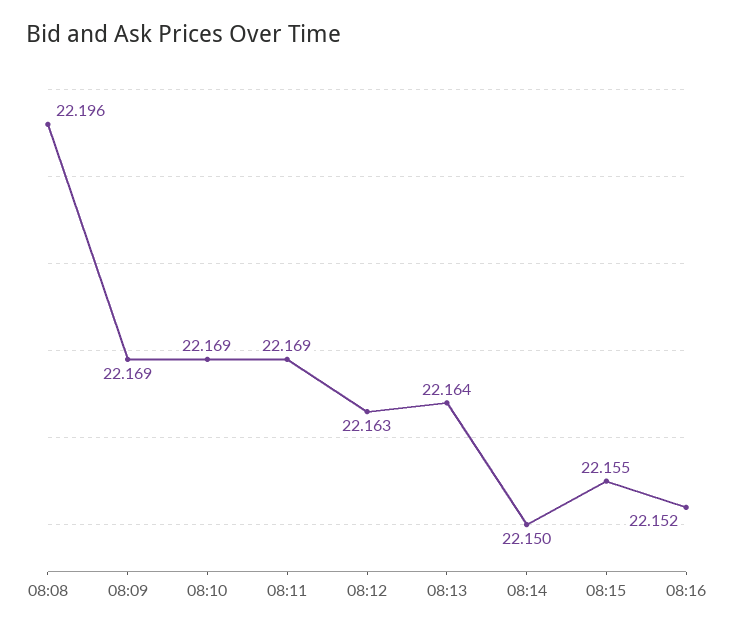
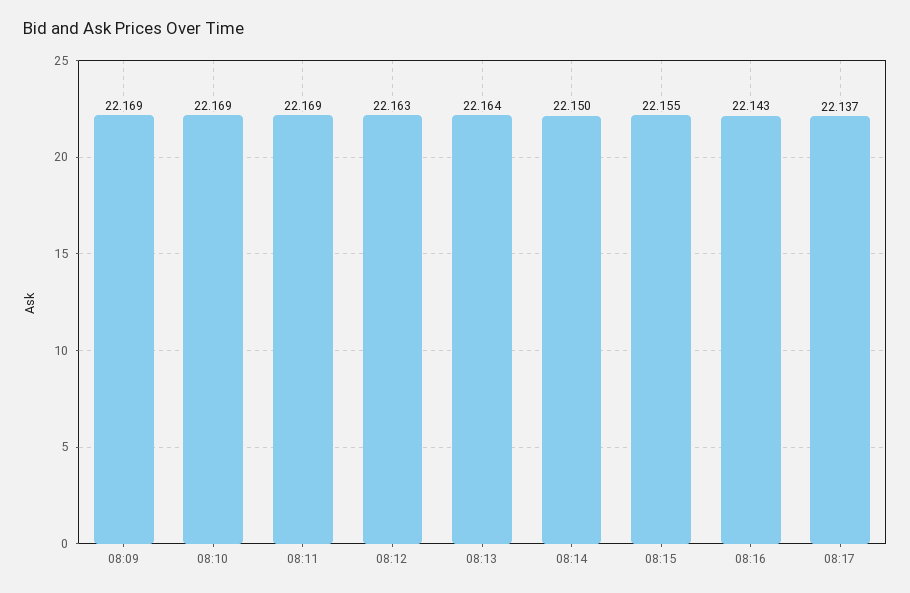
08:08: 22.196 -> none
08:16: 22.152 -> 22.143
08:17: none -> 22.137

